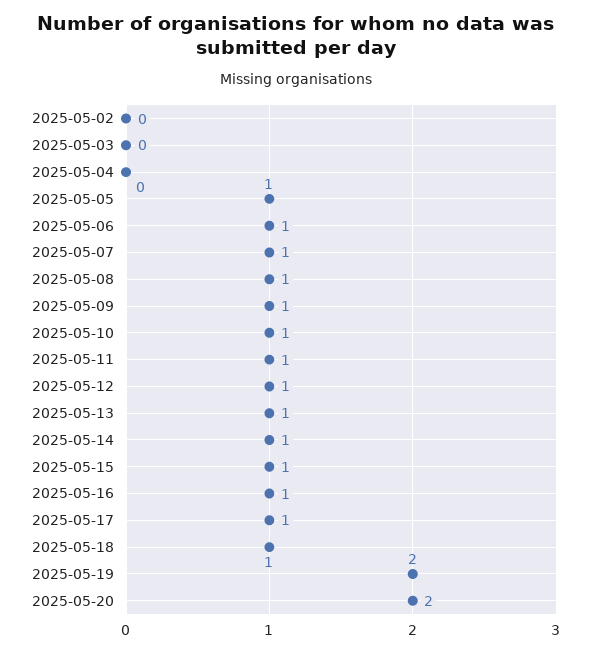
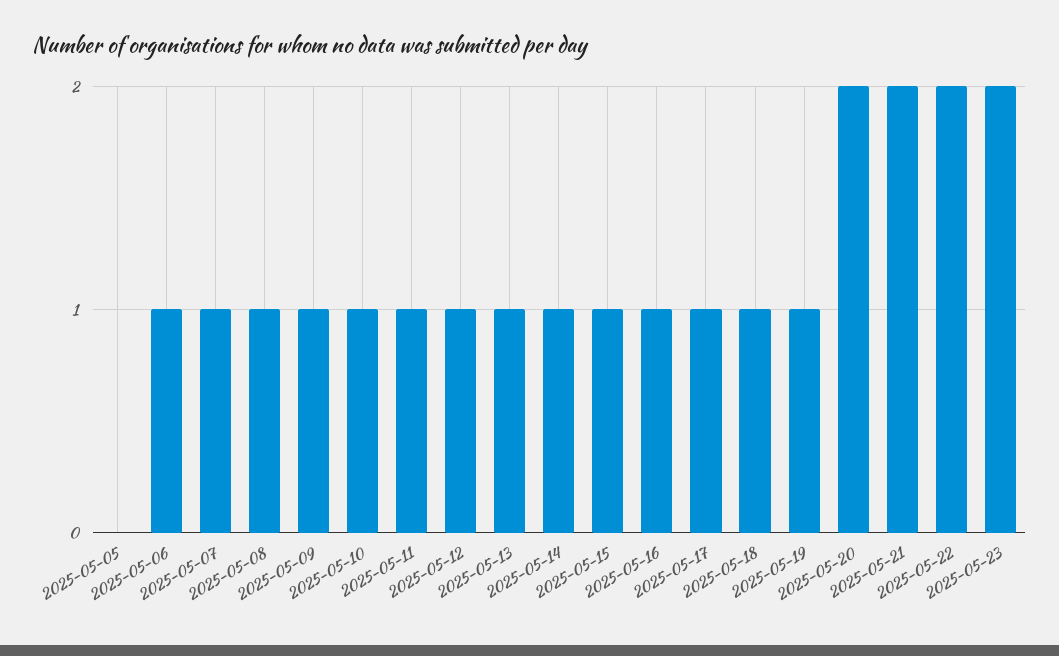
2025-05-02: 0 -> none
2025-05-03: 0 -> none
2025-05-04: 0 -> none
2025-05-05: 1 -> 0
2025-05-19: 2 -> 1
2025-05-21: none -> 2
2025-05-22: none -> 2
2025-05-23: none -> 2

